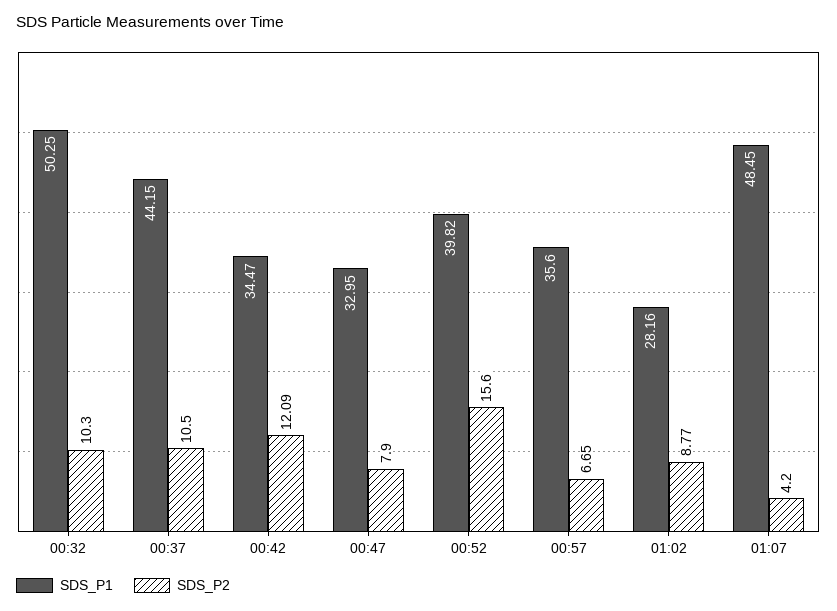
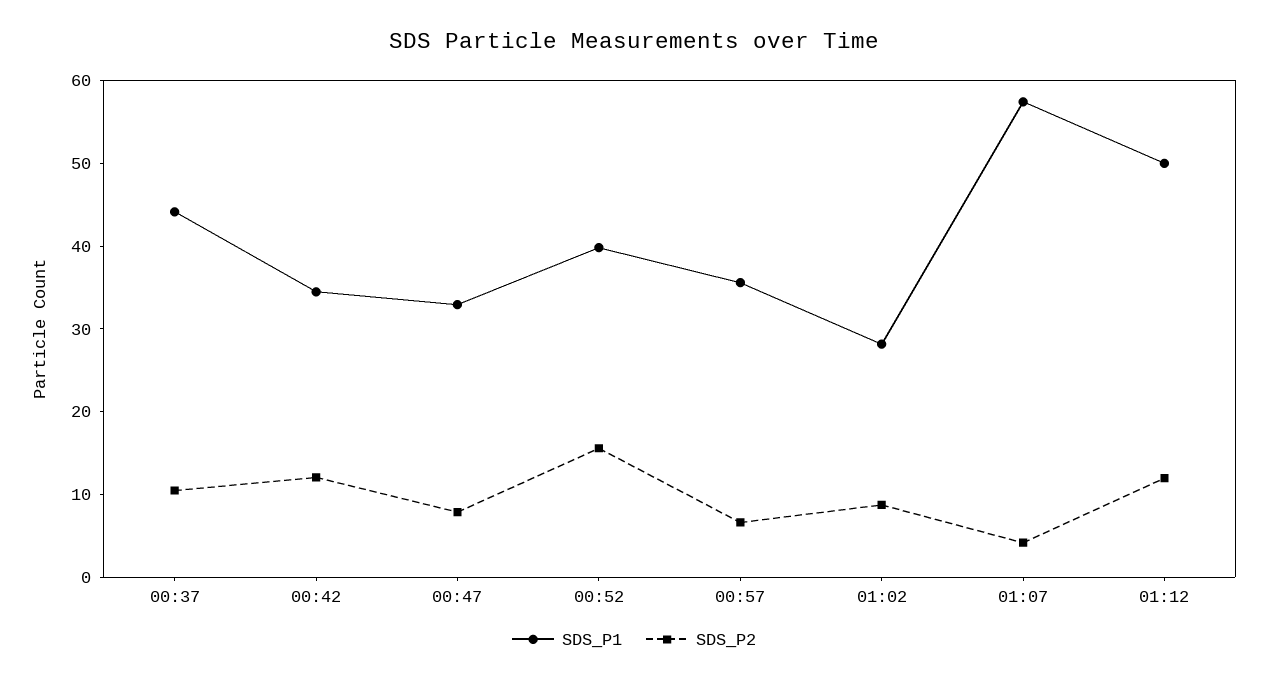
SDS_P1, 00:32: 50.25 -> none
SDS_P2, 00:32: 10.3 -> none
SDS_P1, 01:07: 48.45 -> 58
SDS_P1, 01:12: none -> 50
SDS_P2, 01:12: none -> 12

